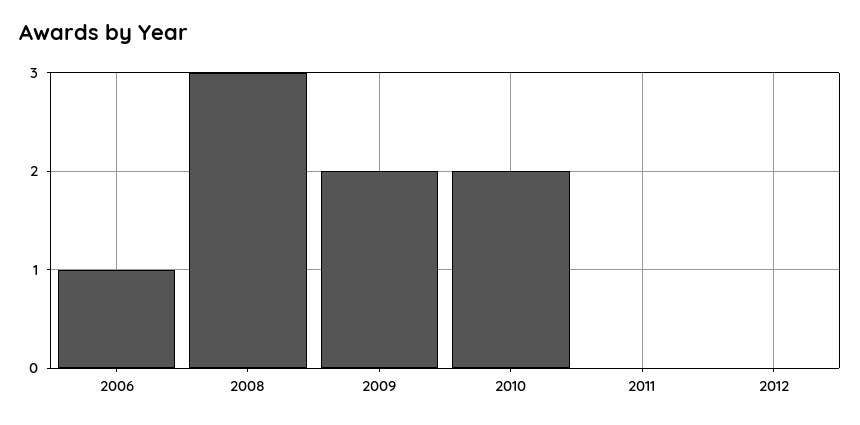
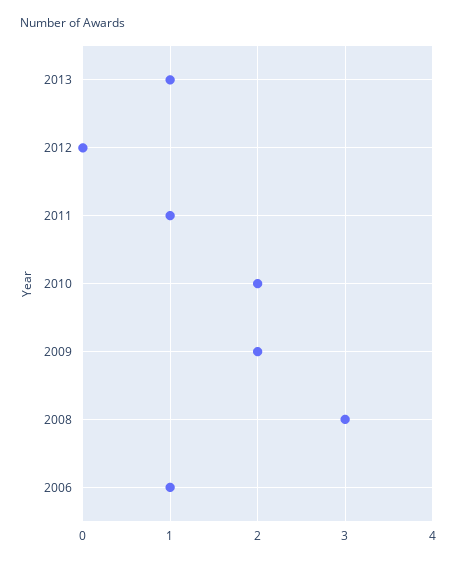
2011: 0 -> 1
2013: none -> 1

